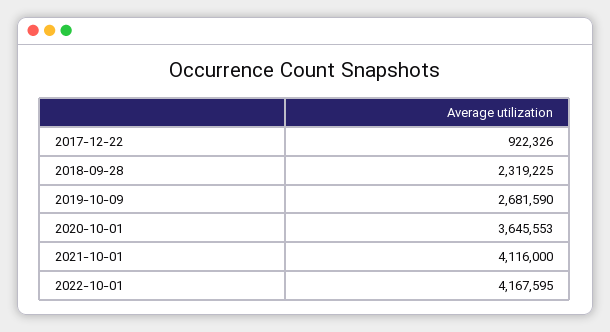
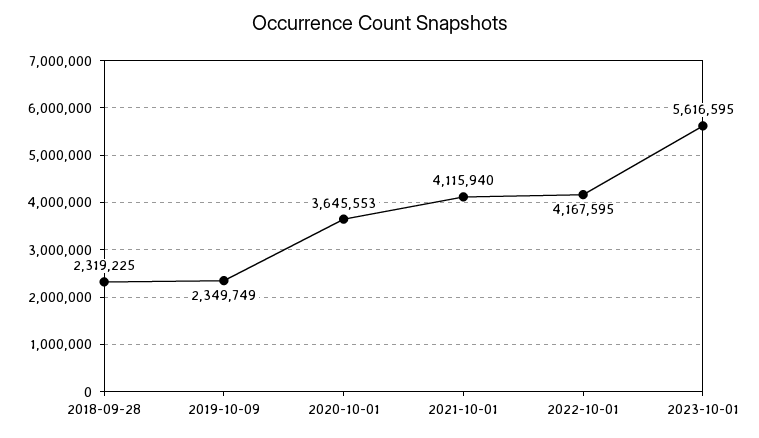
2017-12-22: 922326 -> none
2019-10-09: 2681590 -> 2349749
2021-10-01: 4116000 -> 4115940
2023-10-01: none -> 5616595

